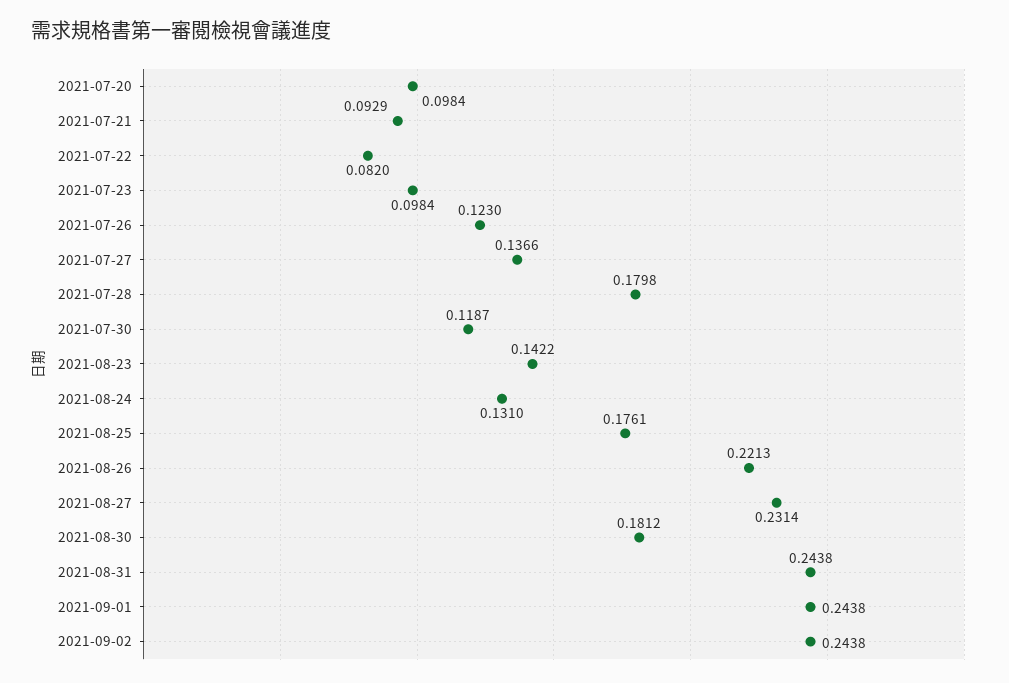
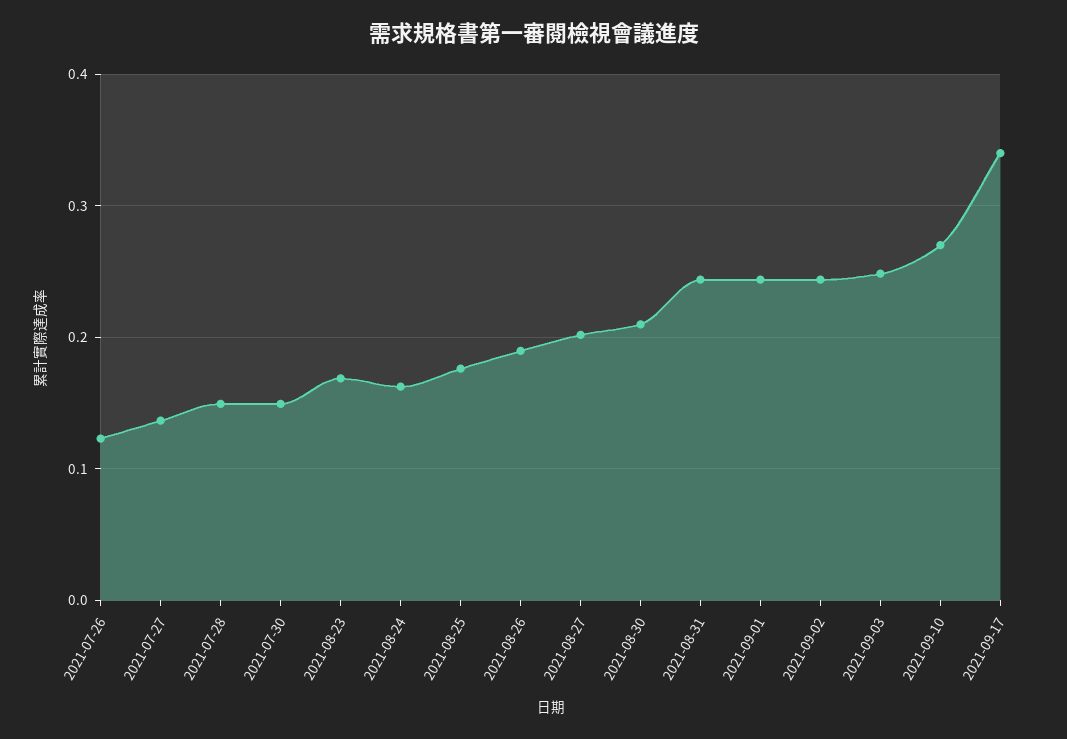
2021-07-20: 0.0984 -> none
2021-07-21: 0.0929 -> none
2021-07-22: 0.082 -> none
2021-07-23: 0.0984 -> none
2021-07-28: 0.1798 -> 0.15
2021-07-30: 0.1187 -> 0.15
2021-08-23: 0.1422 -> 0.17
2021-08-24: 0.131 -> 0.16
2021-08-26: 0.2213 -> 0.19
2021-08-27: 0.2314 -> 0.2
2021-08-30: 0.1812 -> 0.21
2021-09-03: none -> 0.25
2021-09-10: none -> 0.27
2021-09-17: none -> 0.34

